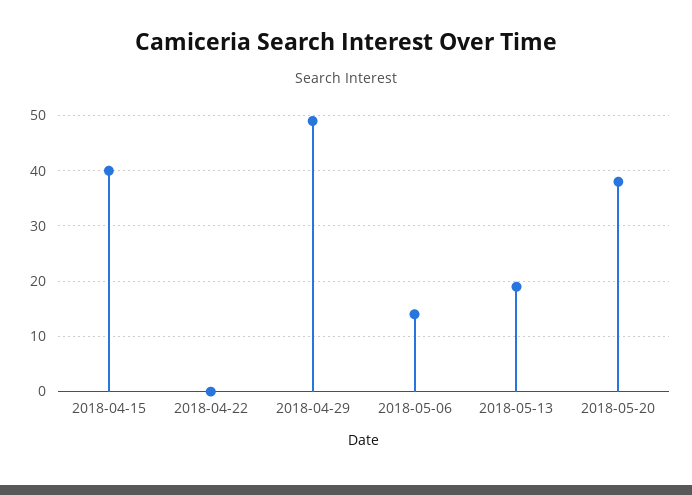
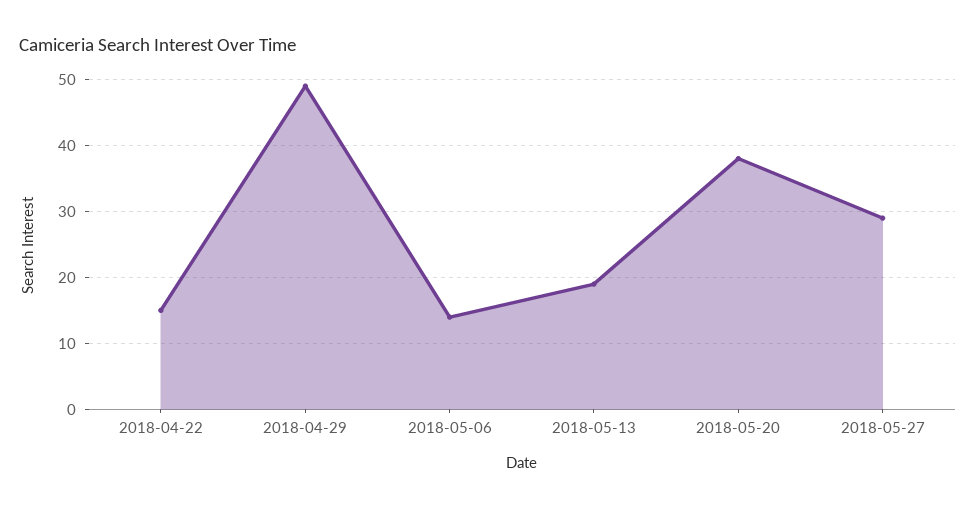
2018-04-15: 40 -> none
2018-04-22: 0 -> 15
2018-05-27: none -> 29

